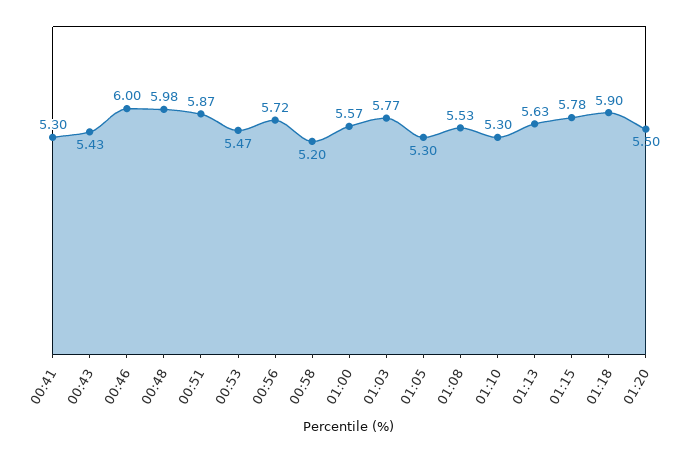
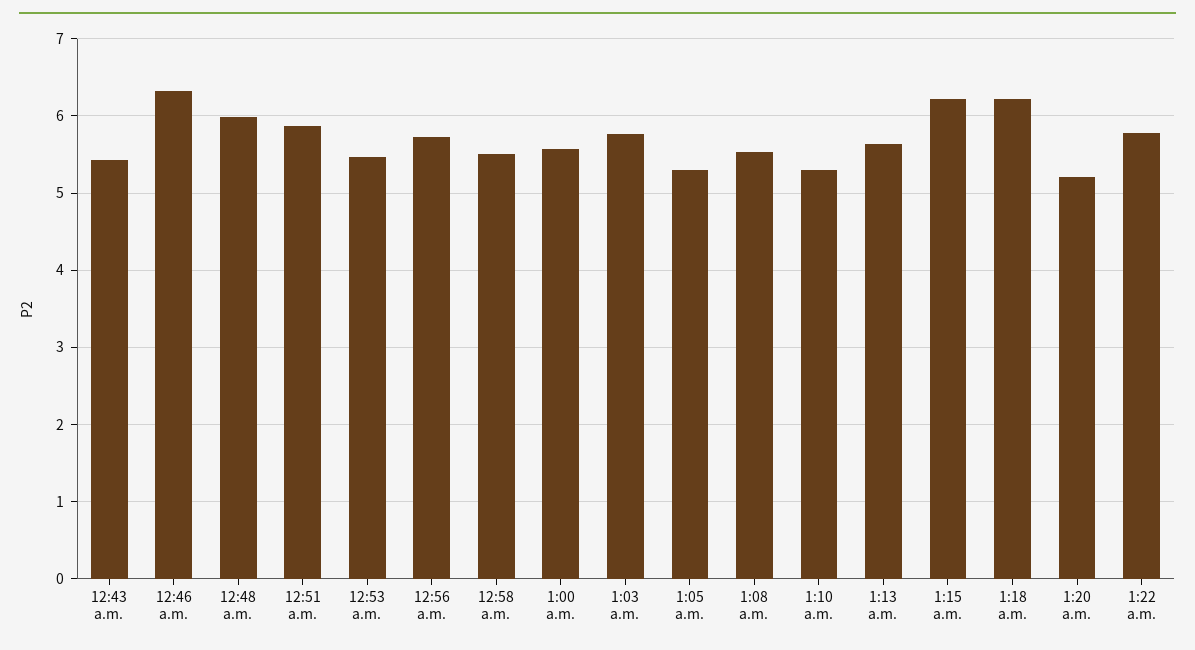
00:41: 5.3 -> none
00:46: 6 -> 6.3
00:58: 5.2 -> 5.5
01:15: 5.78 -> 6.2
01:18: 5.9 -> 6.2
01:20: 5.5 -> 5.2
1:22 a.m.: none -> 5.8

